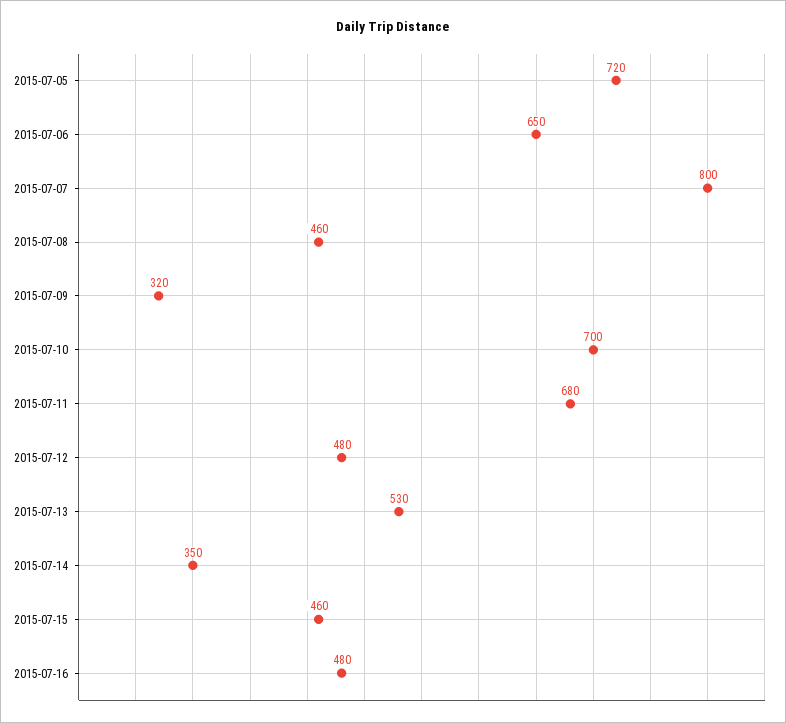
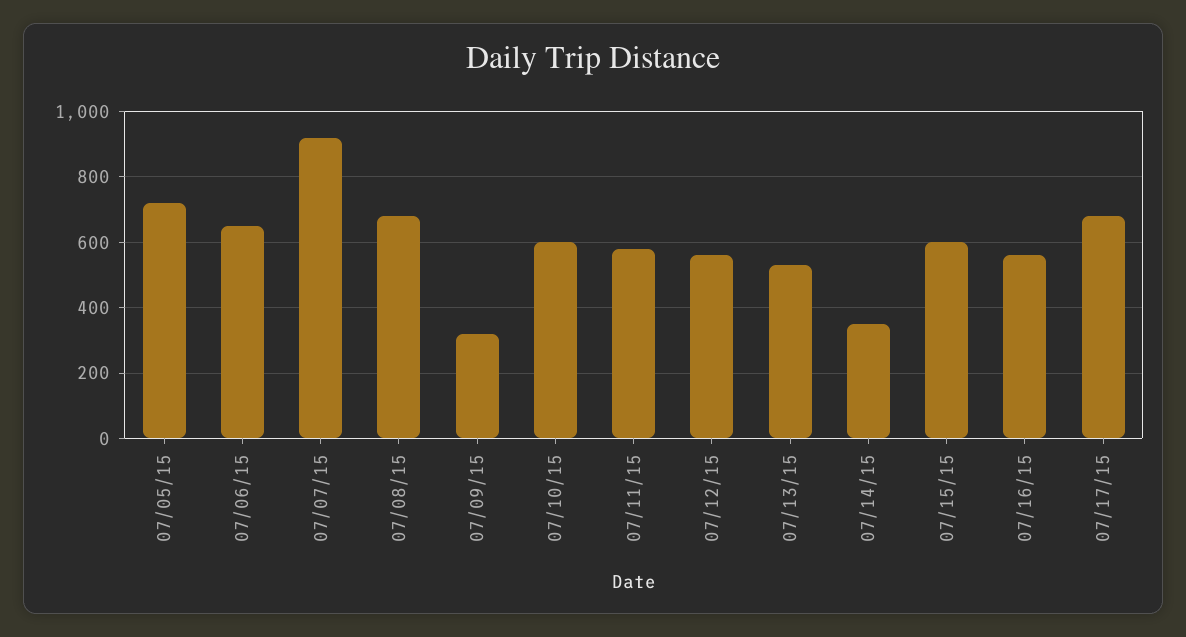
2015-07-07: 800 -> 920
2015-07-08: 460 -> 680
2015-07-10: 700 -> 600
2015-07-11: 680 -> 580
2015-07-12: 480 -> 560
2015-07-15: 460 -> 600
2015-07-16: 480 -> 560
07/17/15: none -> 680

